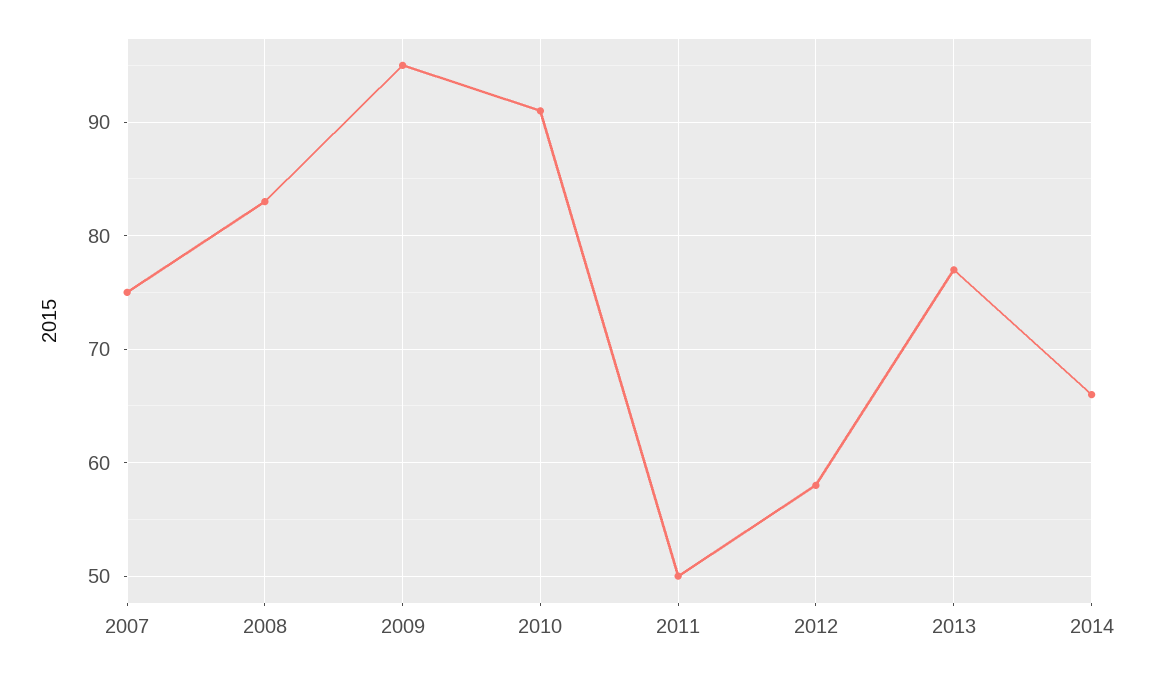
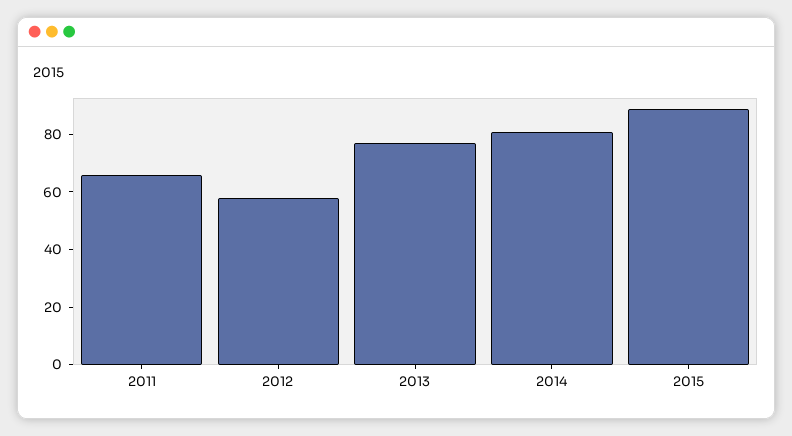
2007: 75 -> none
2008: 83 -> none
2009: 95 -> none
2010: 91 -> none
2011: 50 -> 65
2014: 66 -> 80
2015: none -> 90

